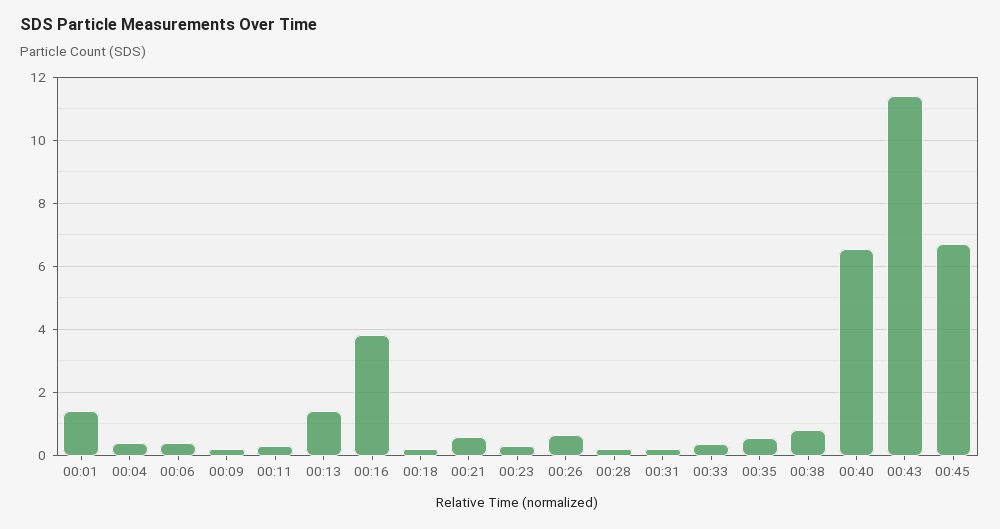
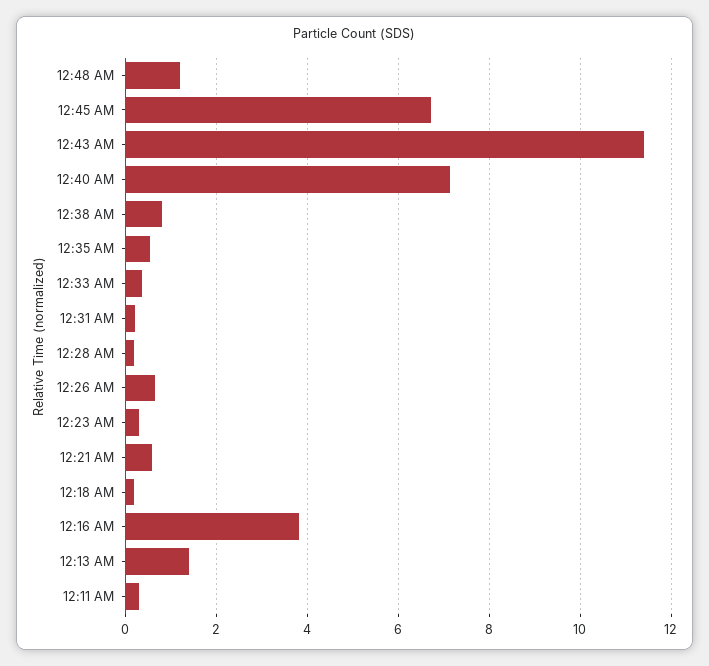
00:01: 1.4 -> none
00:04: 0.4 -> none
00:06: 0.4 -> none
00:09: 0.2 -> none
00:40: 6.6 -> 7.2
12:48 AM: none -> 1.2

